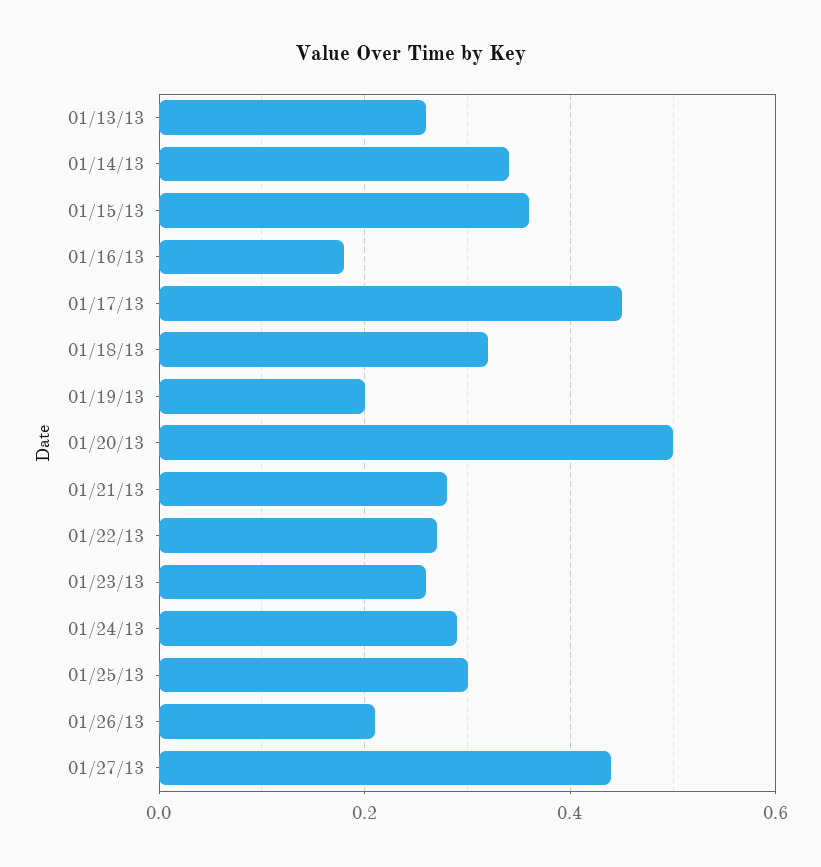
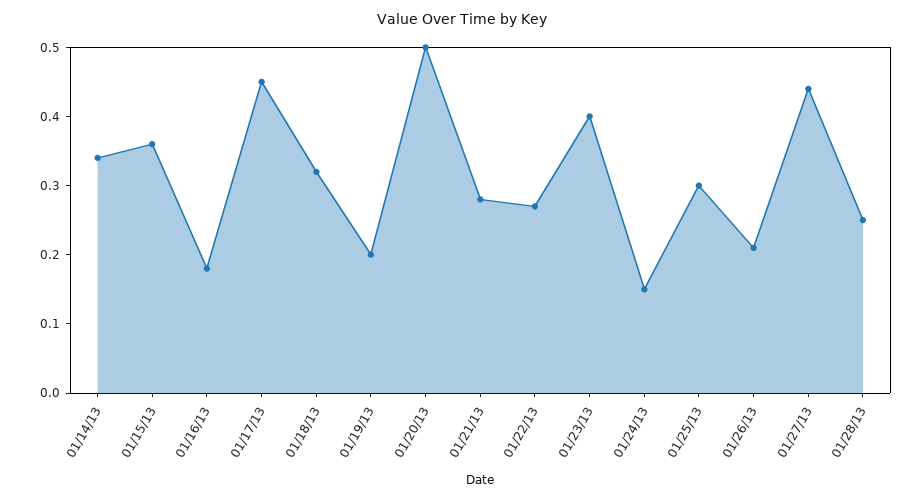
01/13/13: 0.25 -> none
01/23/13: 0.25 -> 0.4
01/24/13: 0.3 -> 0.15
01/28/13: none -> 0.25

